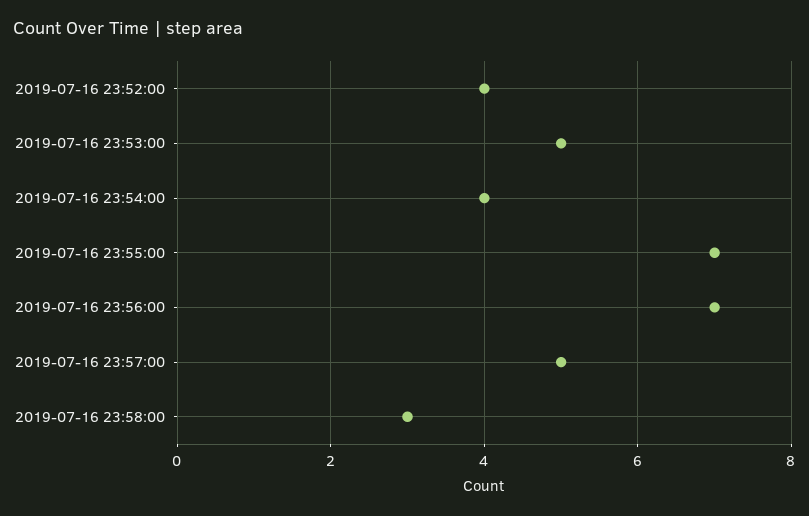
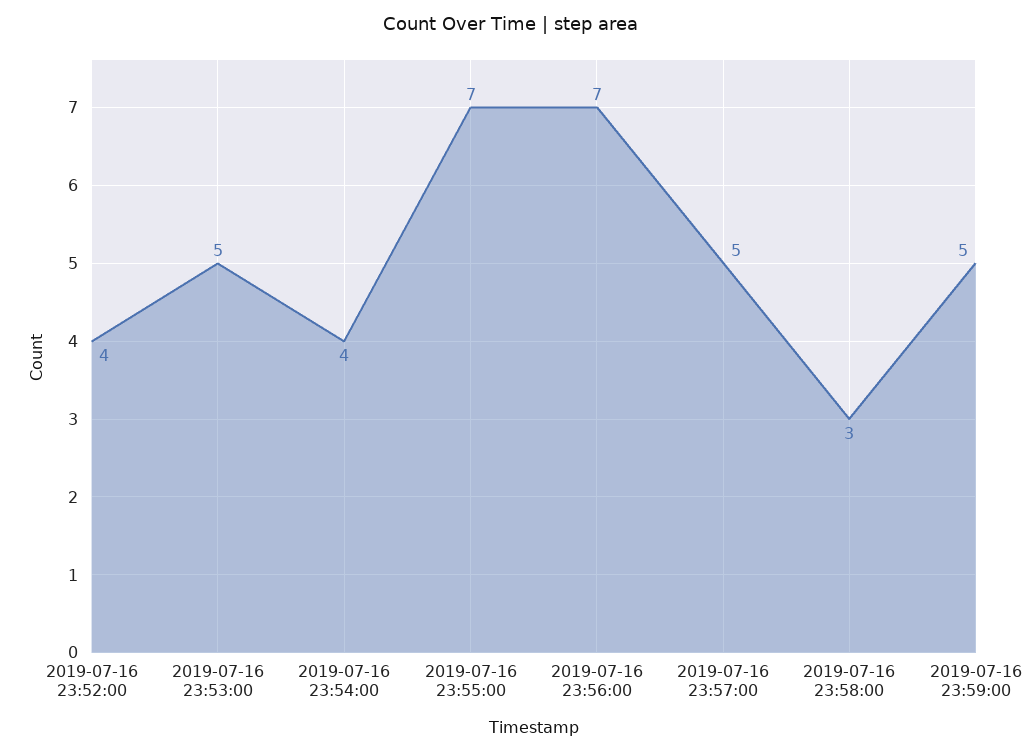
2019-07-16 23:59:00: none -> 5

